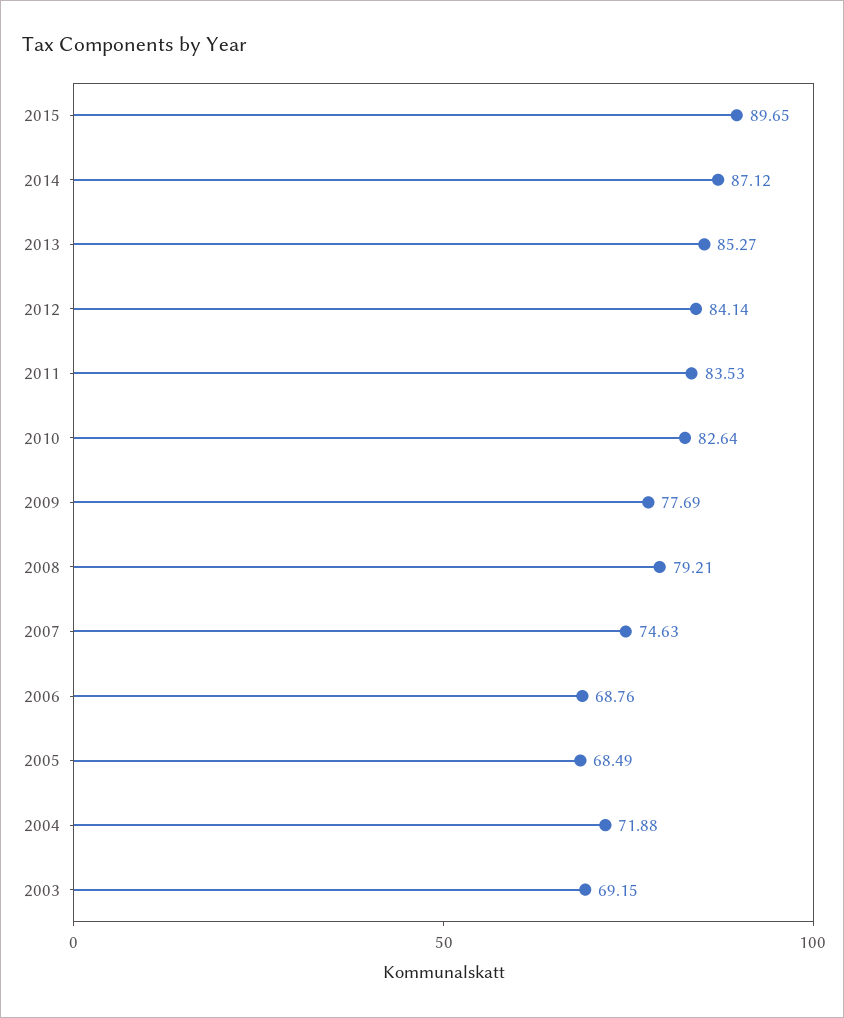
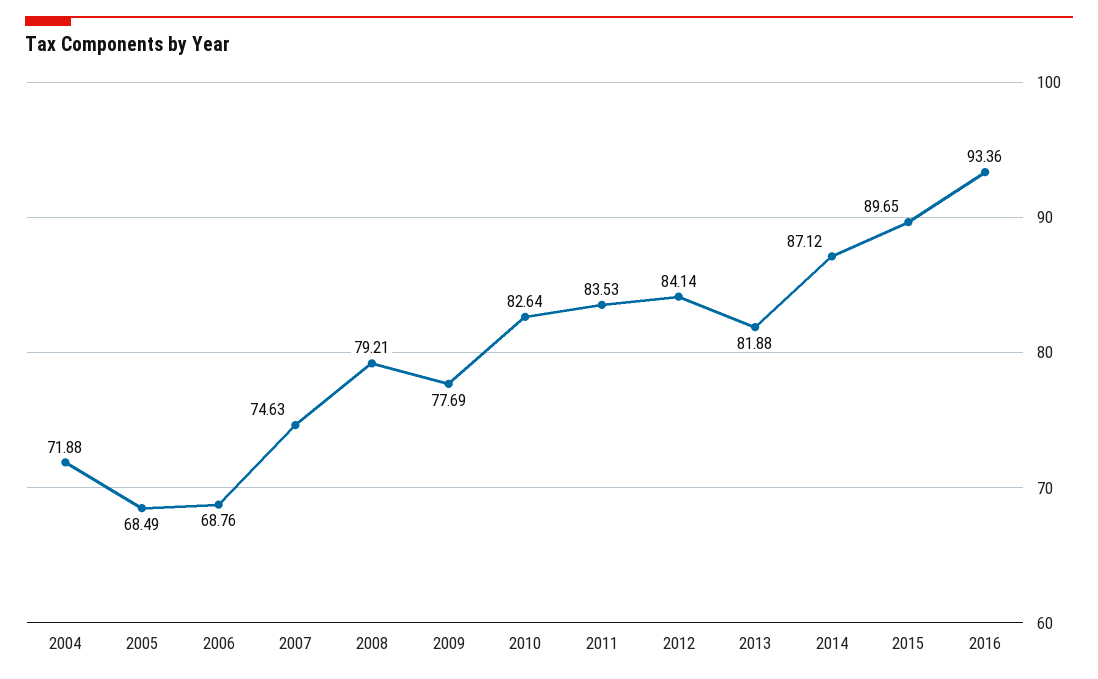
2013: 85.27 -> 81.88
2003: 69.15 -> none
2016: none -> 93.36

